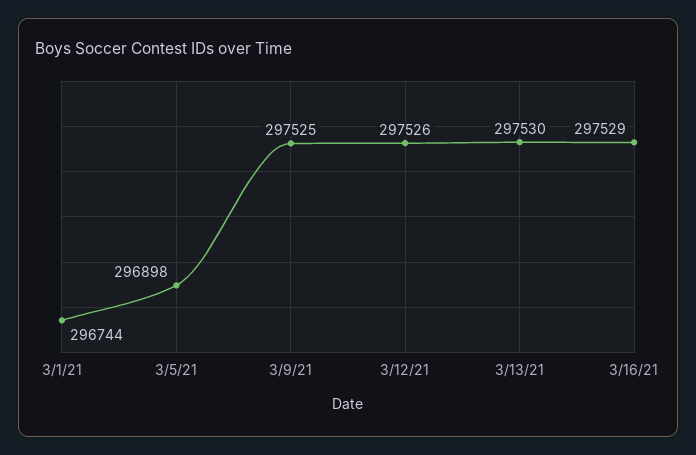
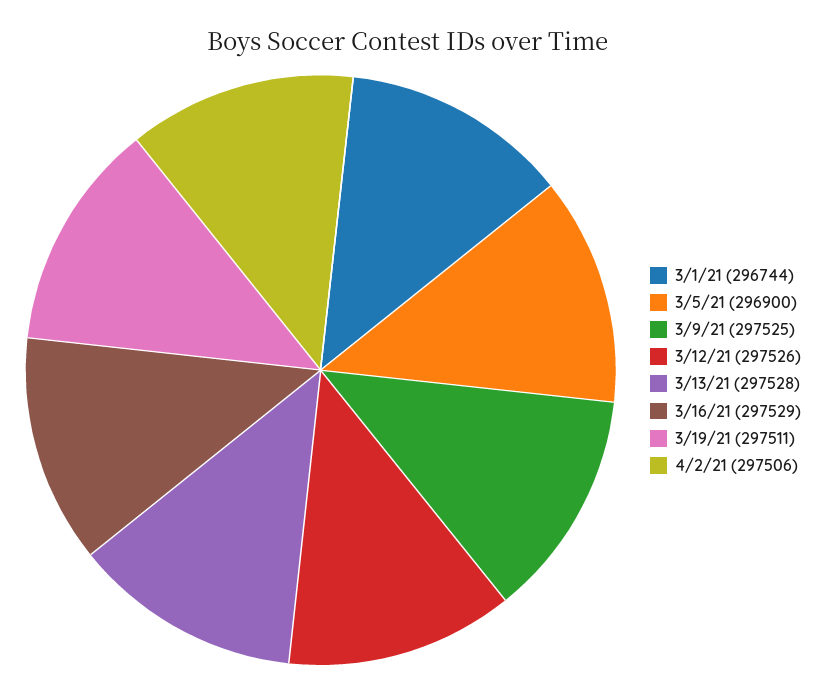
3/5/21: 296898 -> 296900
3/13/21: 297530 -> 297528
3/19/21: none -> 297511
4/2/21: none -> 297506

